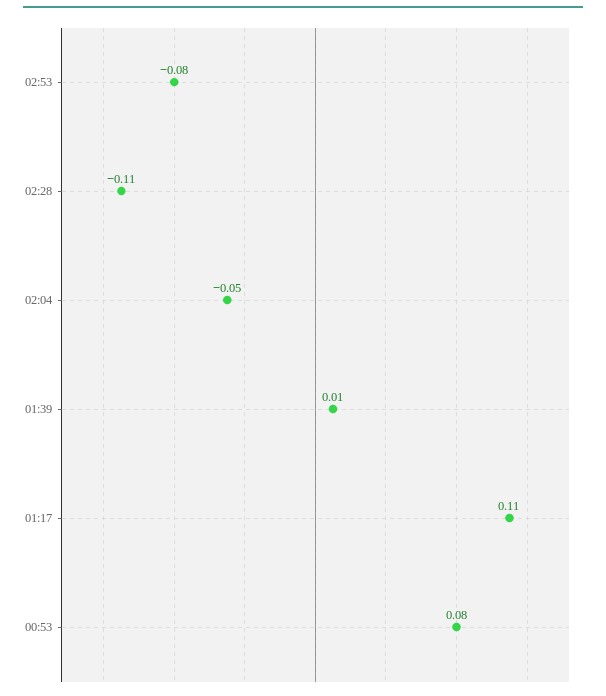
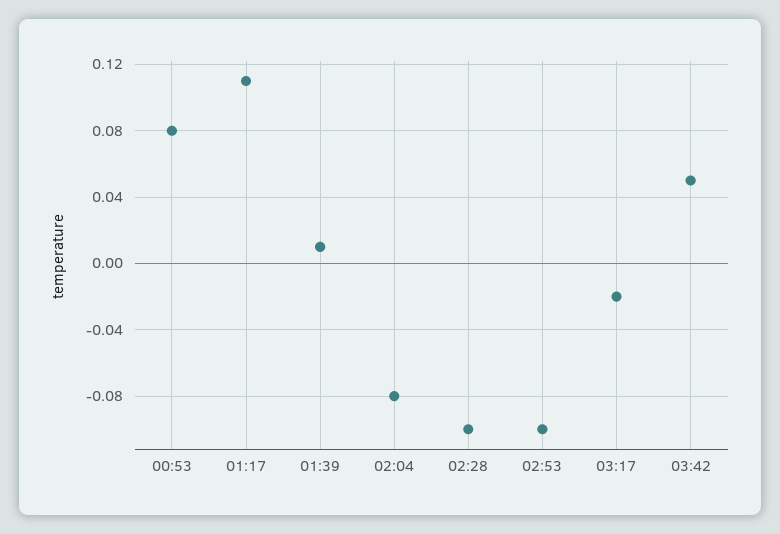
02:53: -0.08 -> -0.1
02:28: -0.11 -> -0.1
02:04: -0.05 -> -0.08
03:17: none -> -0.02
03:42: none -> 0.05

